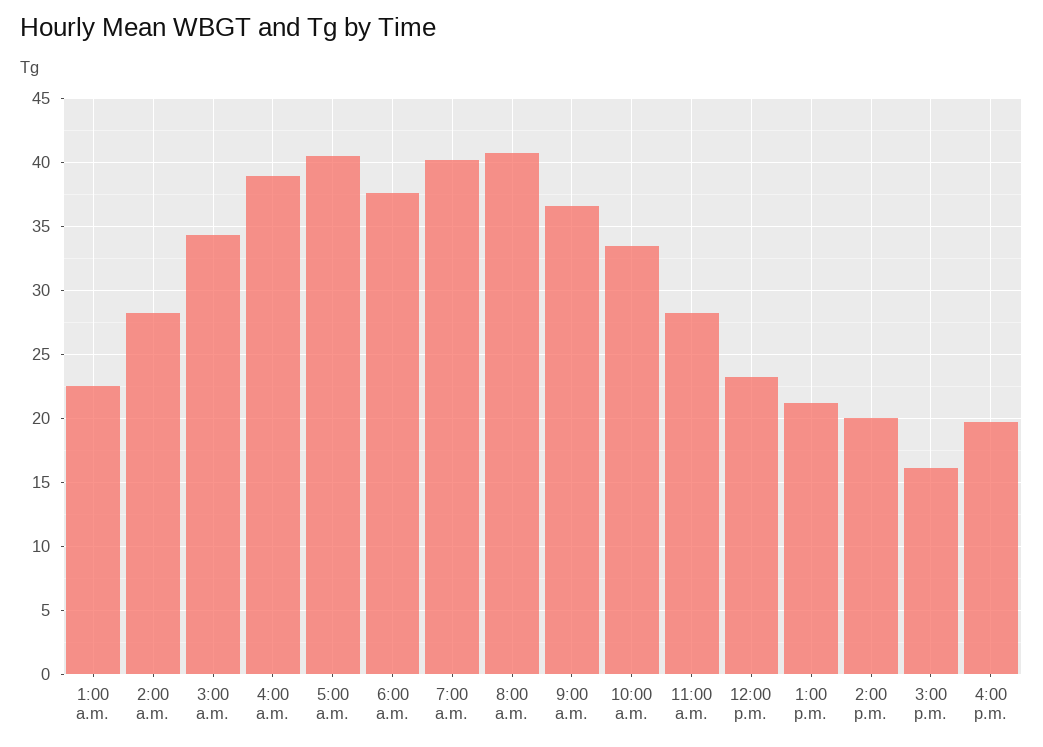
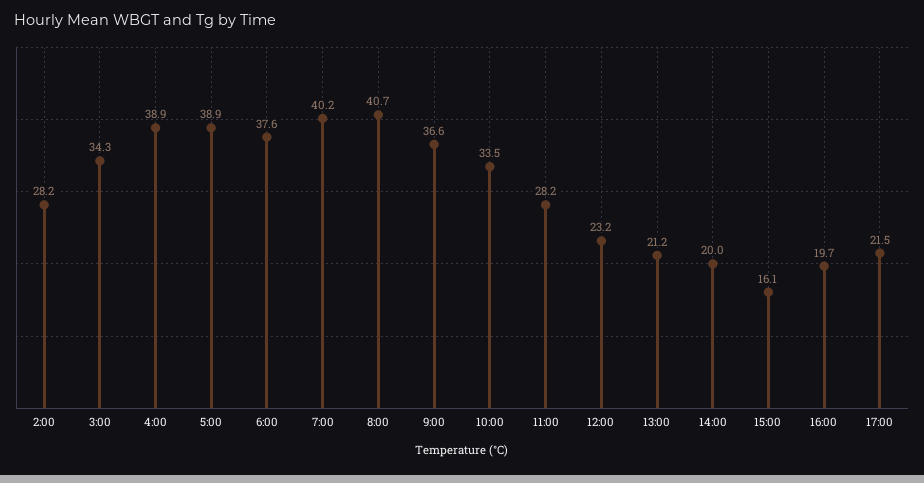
1:00 a.m.: 22.5 -> none
5:00 a.m.: 40.5 -> 38.9
17:00: none -> 21.5

